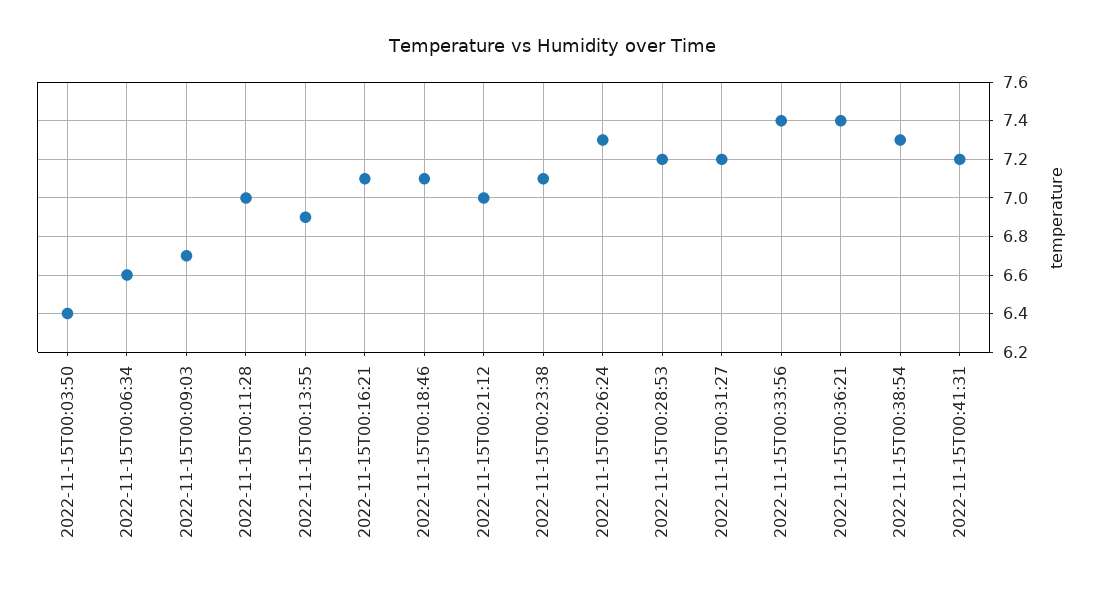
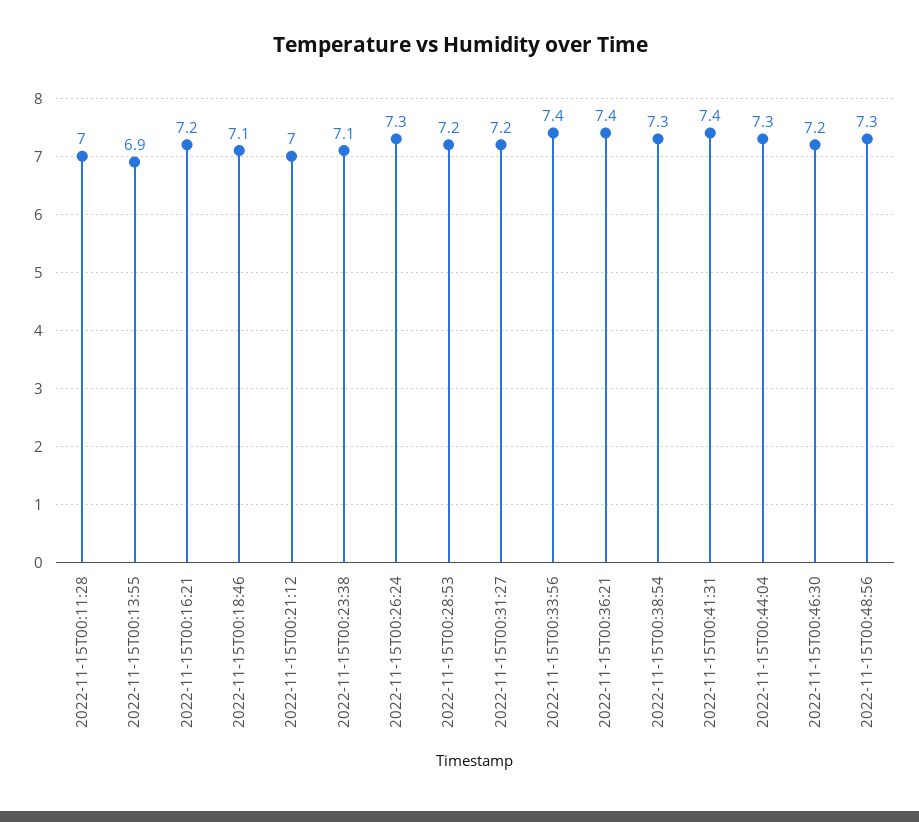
2022-11-15T00:03:50: 6.4 -> none
2022-11-15T00:06:34: 6.6 -> none
2022-11-15T00:09:03: 6.7 -> none
2022-11-15T00:16:21: 7.1 -> 7.2
2022-11-15T00:41:31: 7.2 -> 7.4
2022-11-15T00:44:04: none -> 7.3
2022-11-15T00:46:30: none -> 7.2
2022-11-15T00:48:56: none -> 7.3

